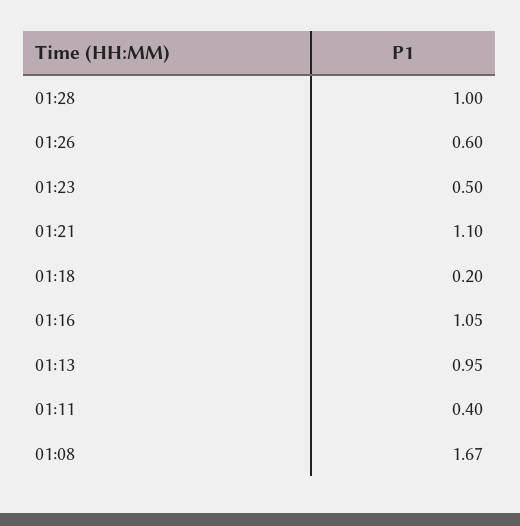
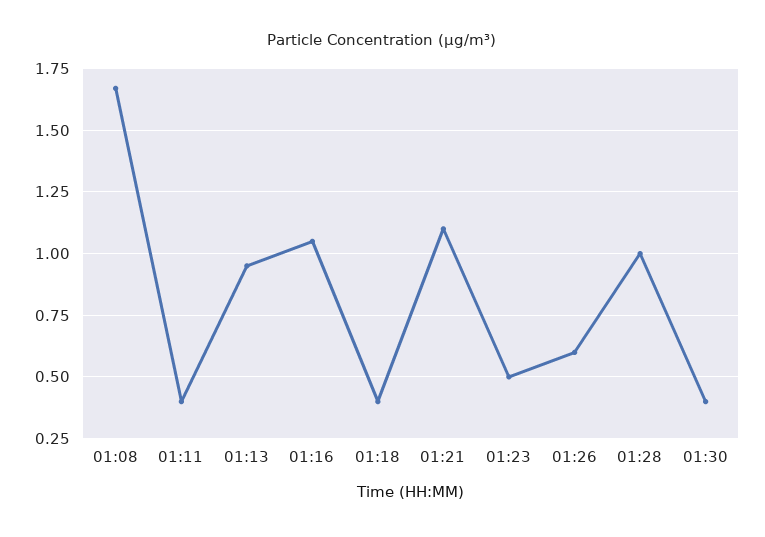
01:18: 0.2 -> 0.4
01:30: none -> 0.4

